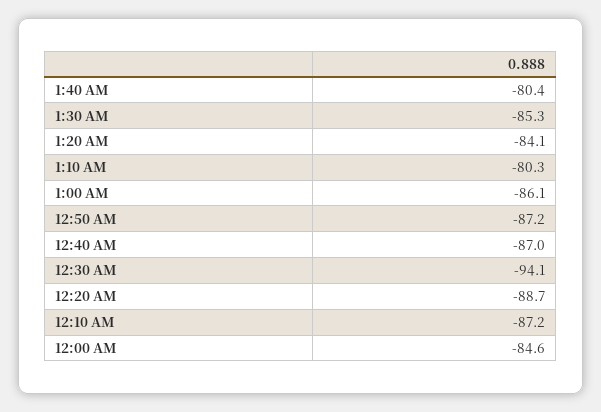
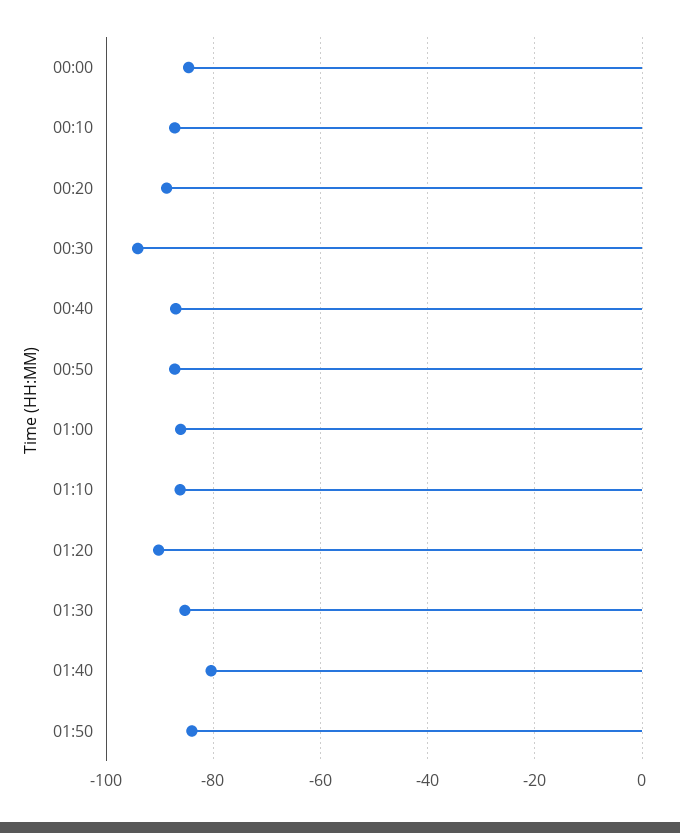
1:20 AM: -84.1 -> -90
1:10 AM: -80.3 -> -86
01:50: none -> -84

